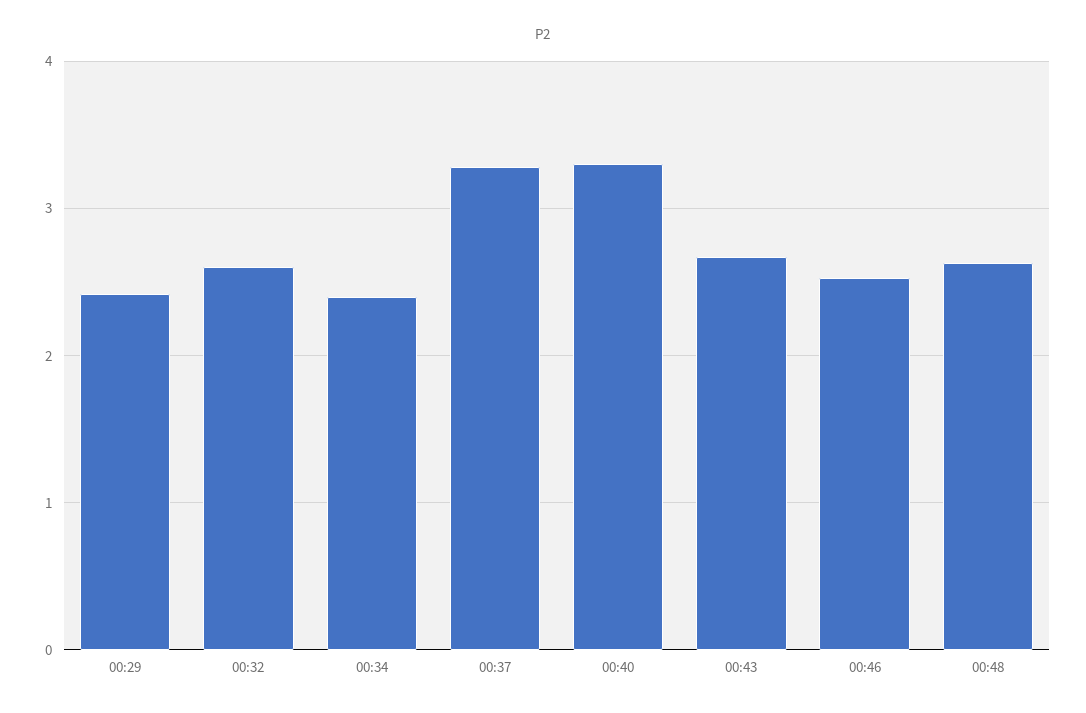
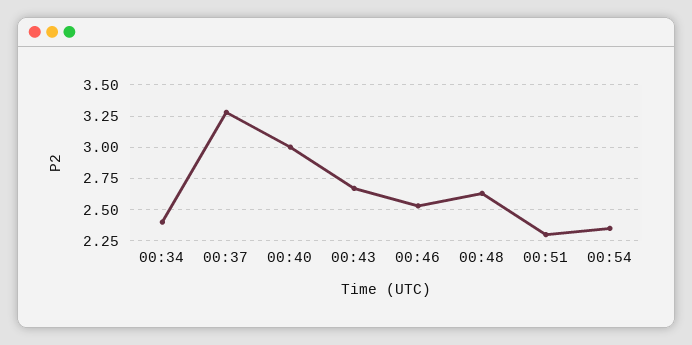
00:29: 2.4 -> none
00:32: 2.6 -> none
00:40: 3.3 -> 3
00:51: none -> 2.3
00:54: none -> 2.35

